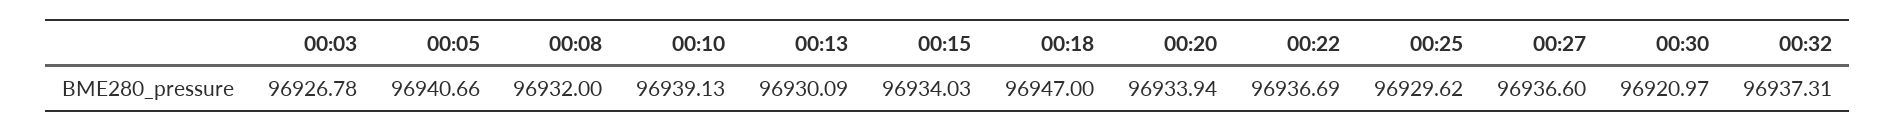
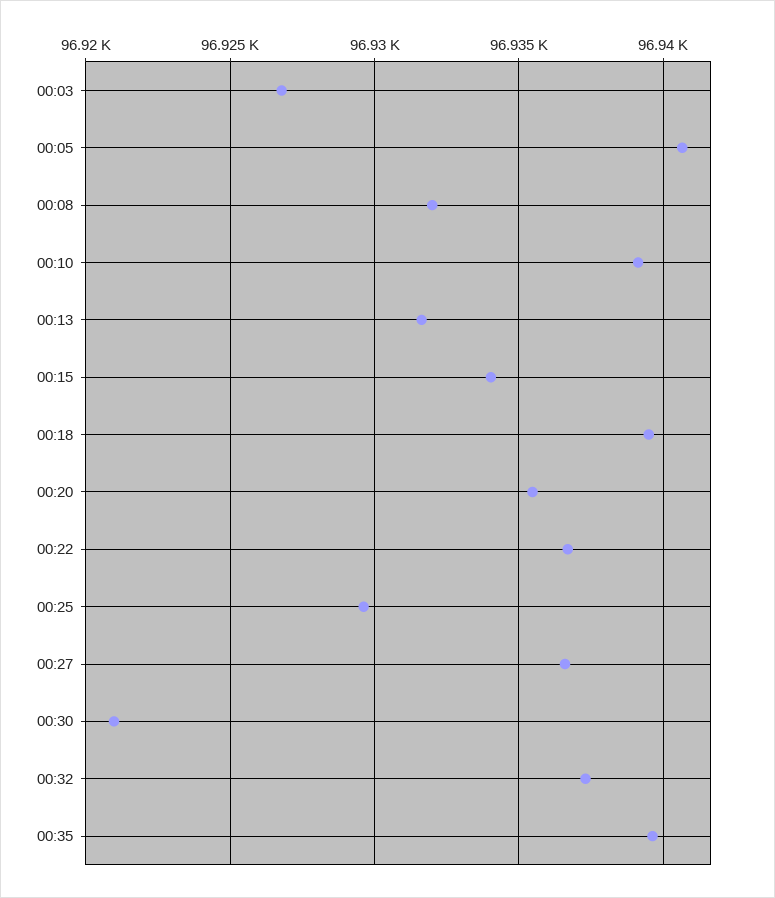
00:13: 96930.09 -> 96931.5
00:18: 96947 -> 96939.5
00:20: 96933.94 -> 96935.5
00:35: none -> 96939.5

